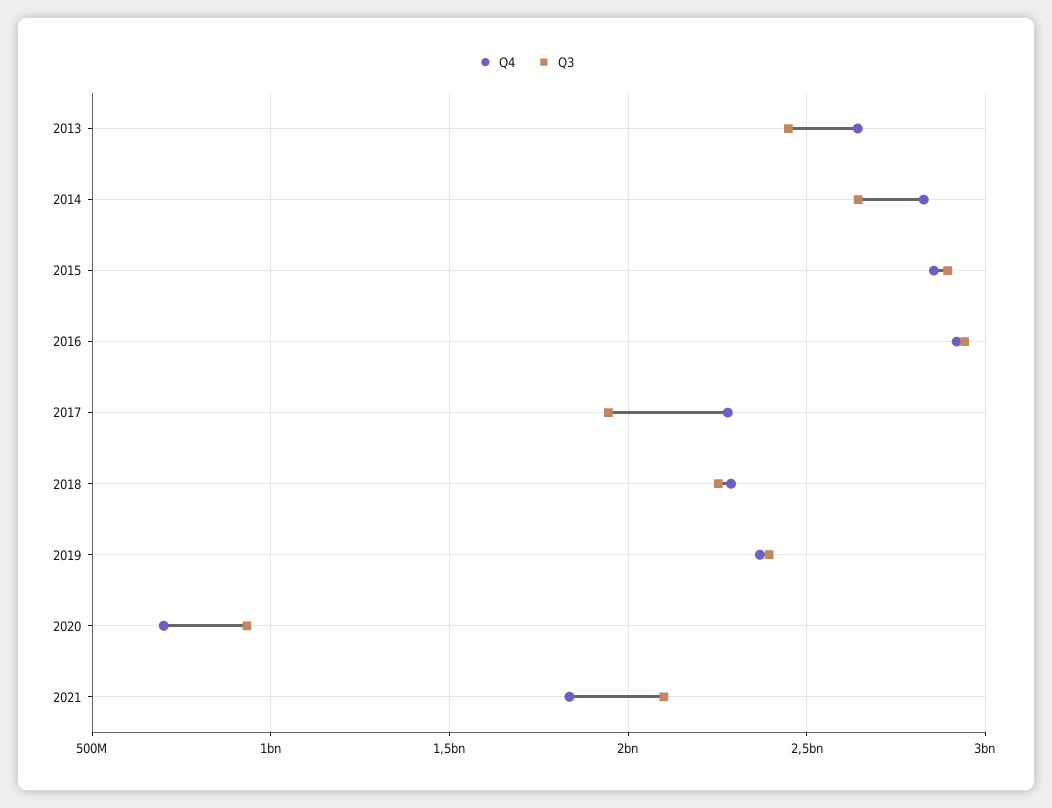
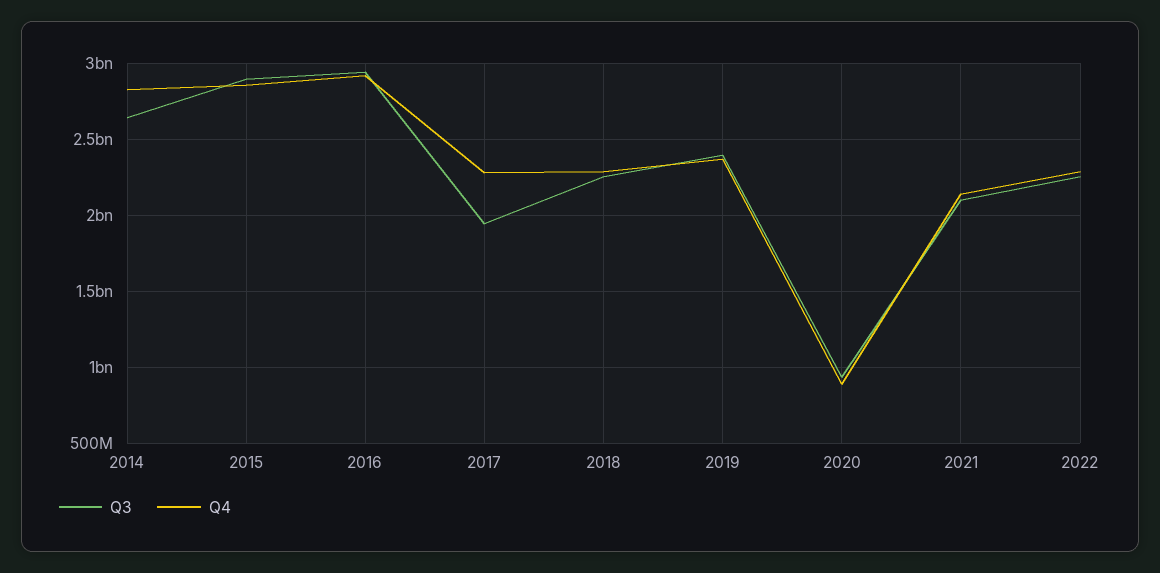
Q4, 2013: 2650000000 -> none
Q3, 2013: 2450000000 -> none
Q4, 2020: 700000000 -> 900000000
Q4, 2021: 1850000000 -> 2150000000
Q3, 2022: none -> 2250000000
Q4, 2022: none -> 2300000000

